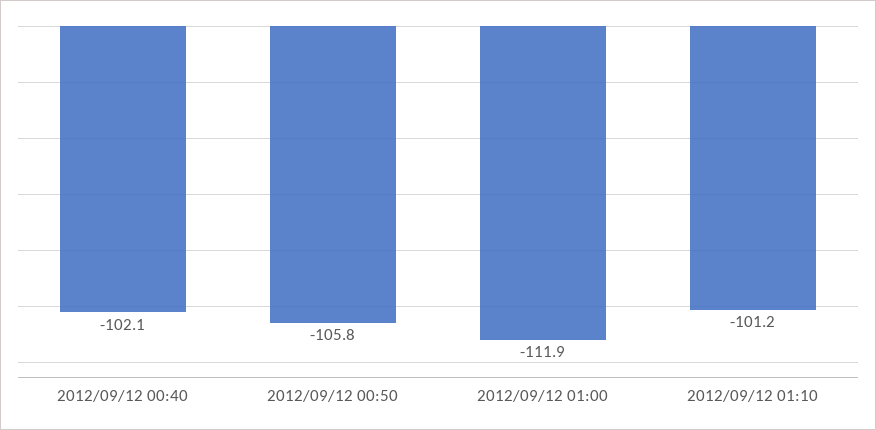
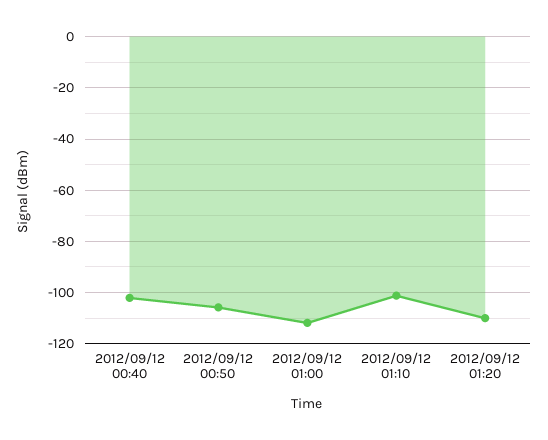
2012/09/12 01:20: none -> -110

